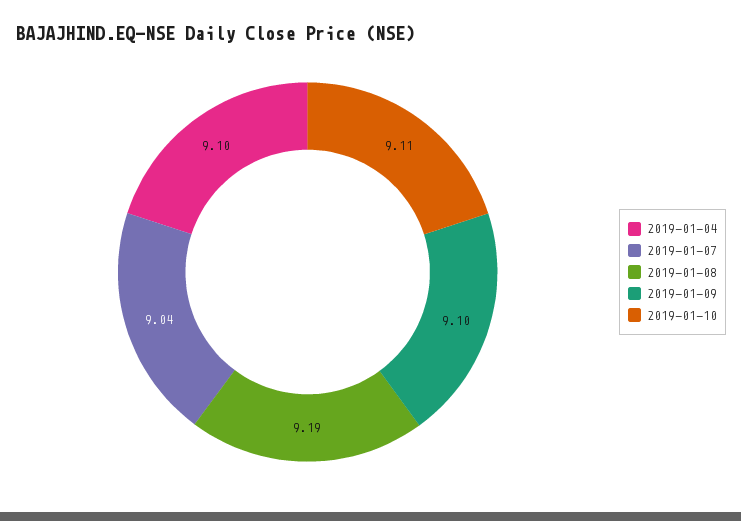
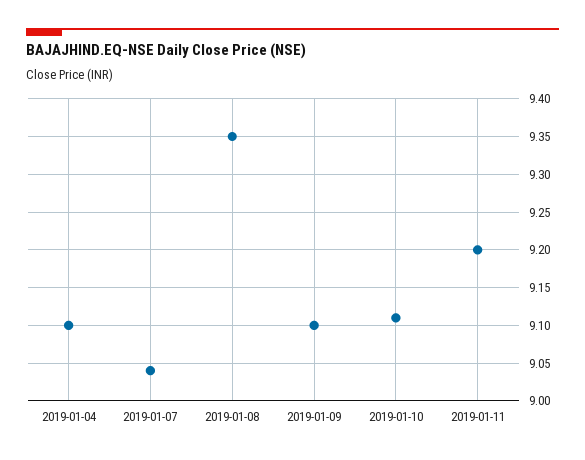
2019-01-08: 9.19 -> 9.35
2019-01-11: none -> 9.2

